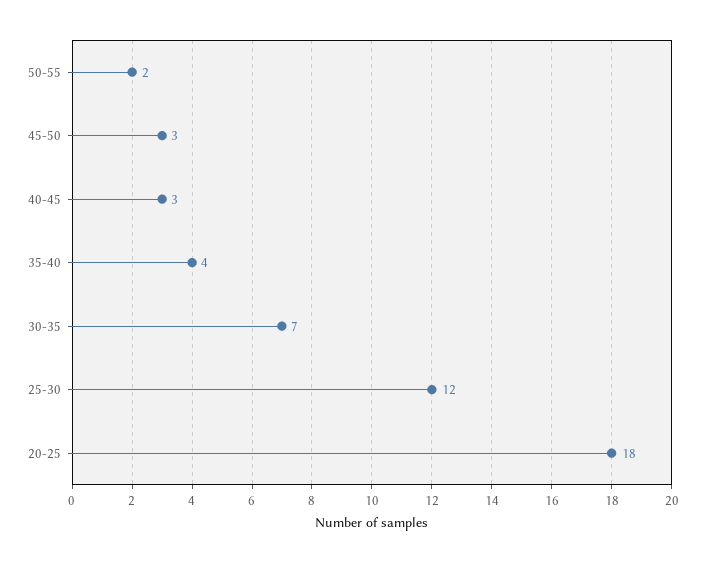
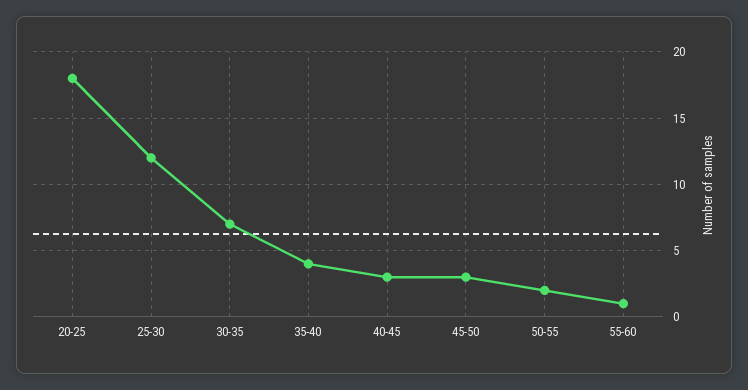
55-60: none -> 1

